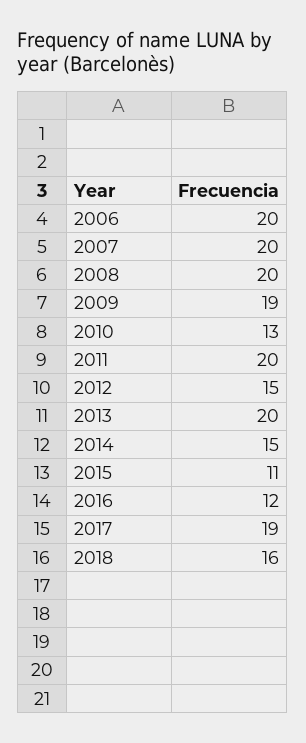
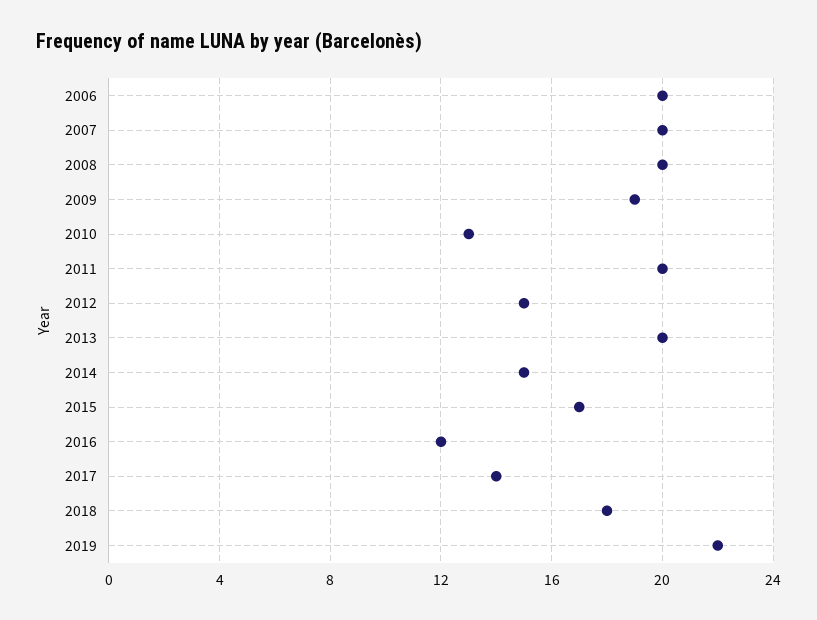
2015: 11 -> 17
2017: 19 -> 14
2018: 16 -> 18
2019: none -> 22

